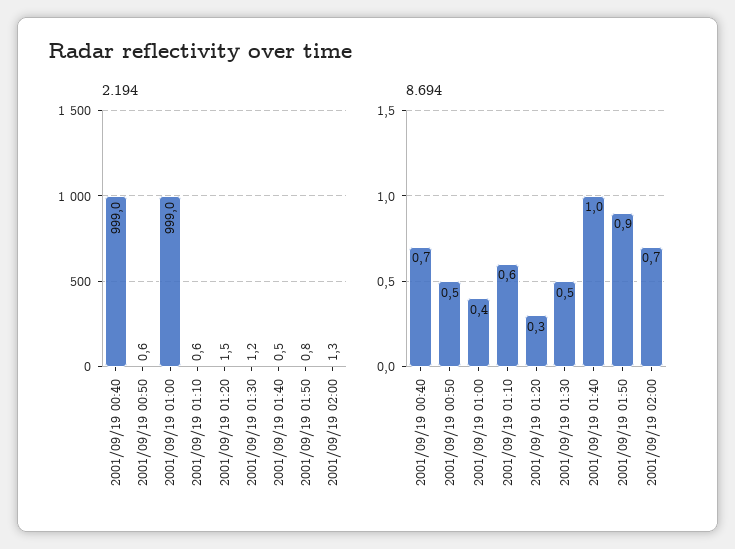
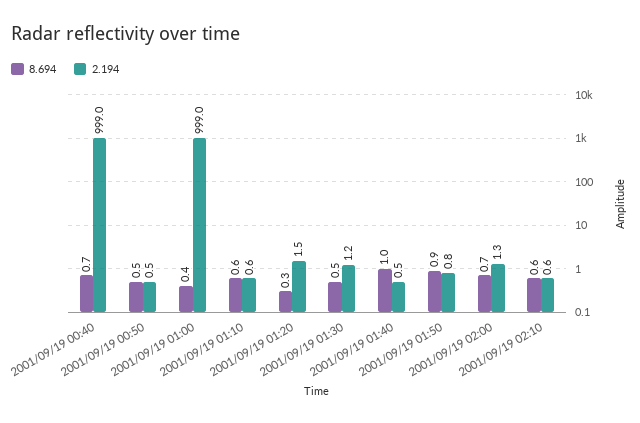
2.194, 2001/09/19 00:50: 0.6 -> 0.5
8.694, 2001/09/19 02:10: none -> 0.6
2.194, 2001/09/19 02:10: none -> 0.6

